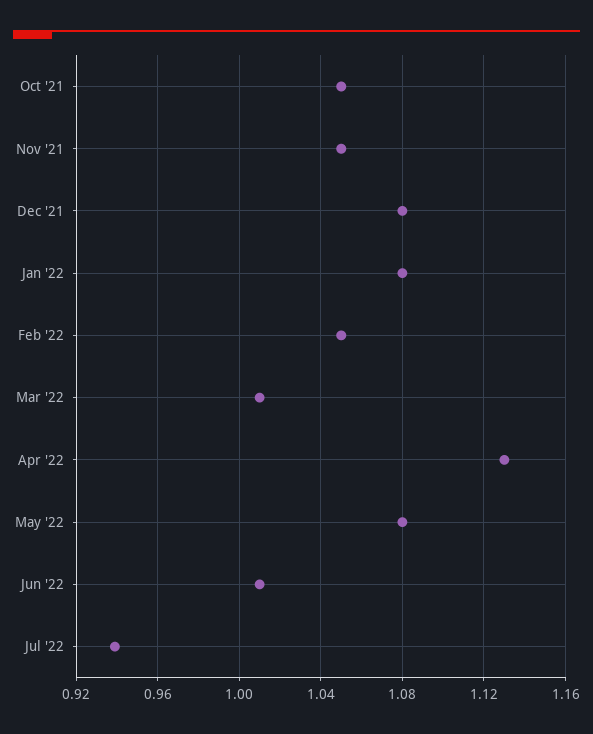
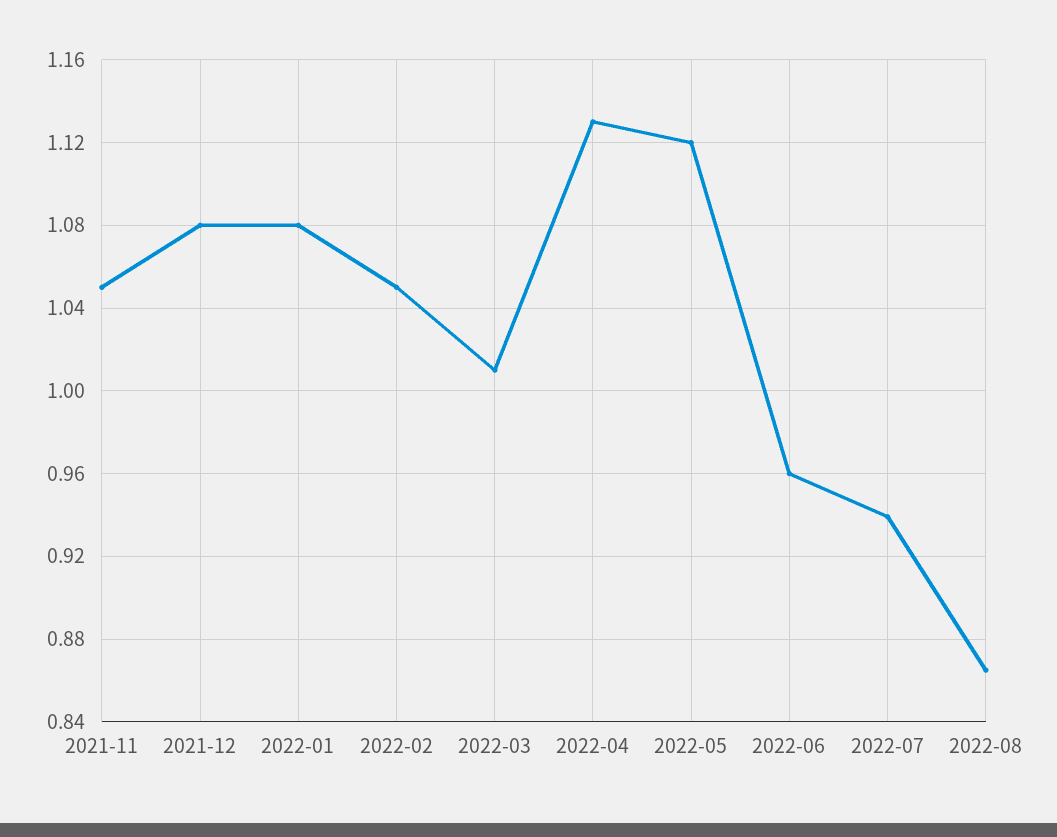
Oct '21: 1.05 -> none
May '22: 1.08 -> 1.12
Jun '22: 1.01 -> 0.96
2022-08: none -> 0.865

